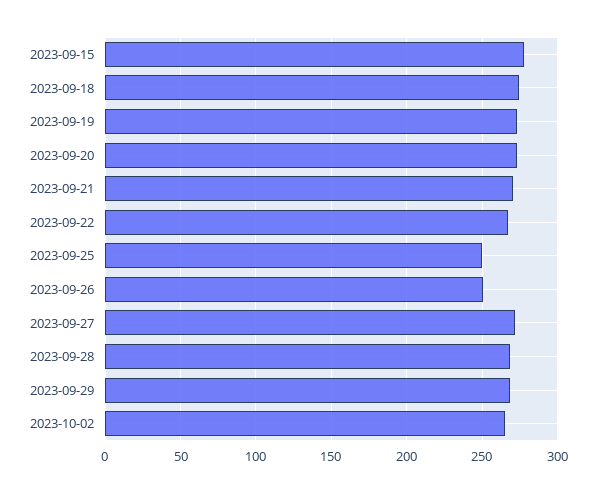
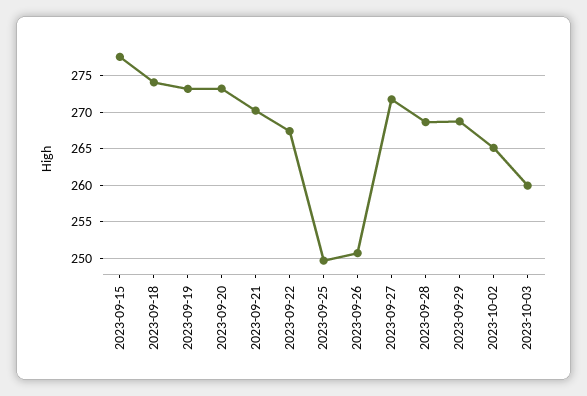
2023-10-03: none -> 260

